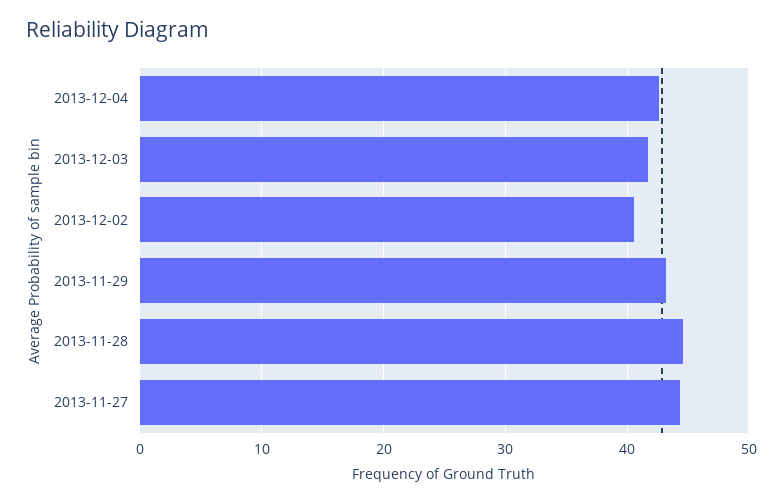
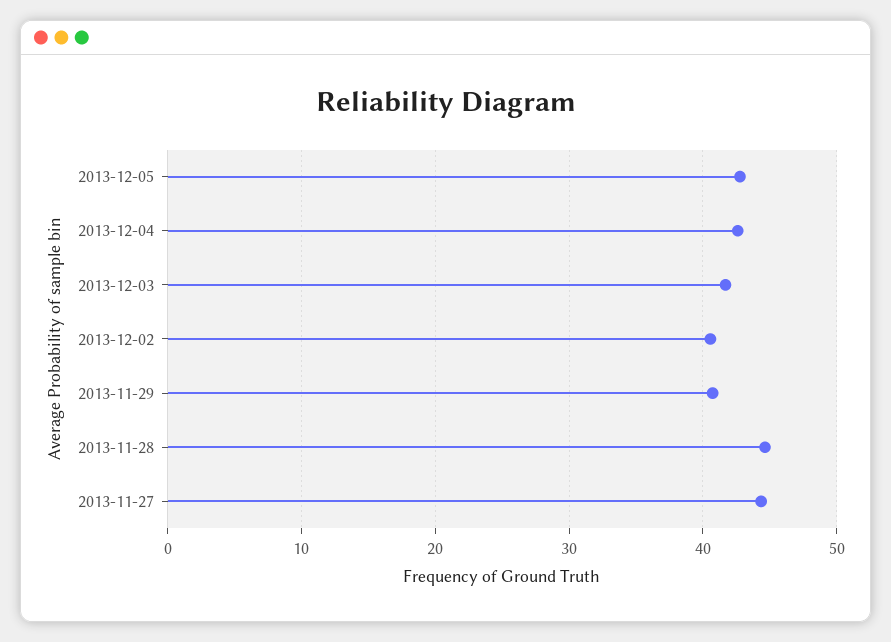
2013-11-29: 43 -> 41
2013-12-05: none -> 43

